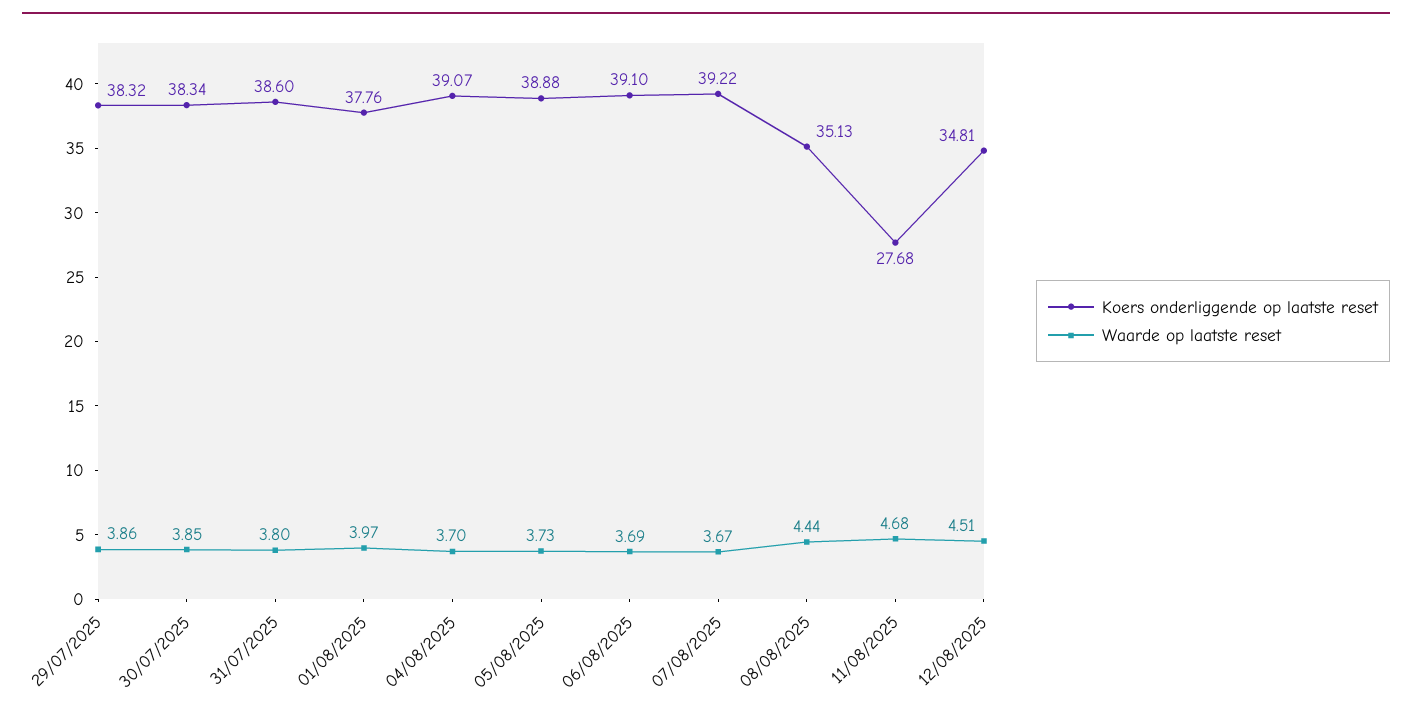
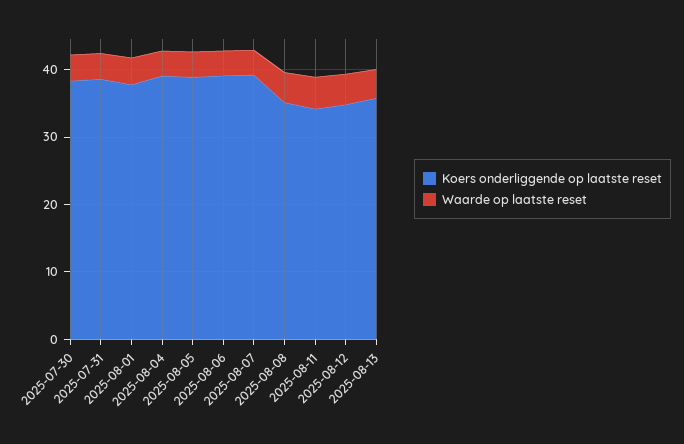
Koers onderliggende op laatste reset, 29/07/2025: 38.32 -> none
Waarde op laatste reset, 29/07/2025: 3.86 -> none
Koers onderliggende op laatste reset, 11/08/2025: 27.68 -> 34
Koers onderliggende op laatste reset, 2025-08-13: none -> 36
Waarde op laatste reset, 2025-08-13: none -> 4

